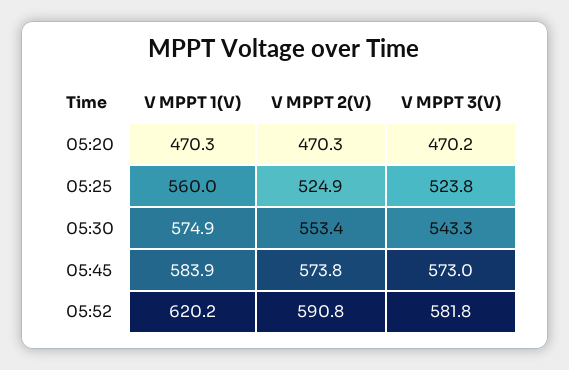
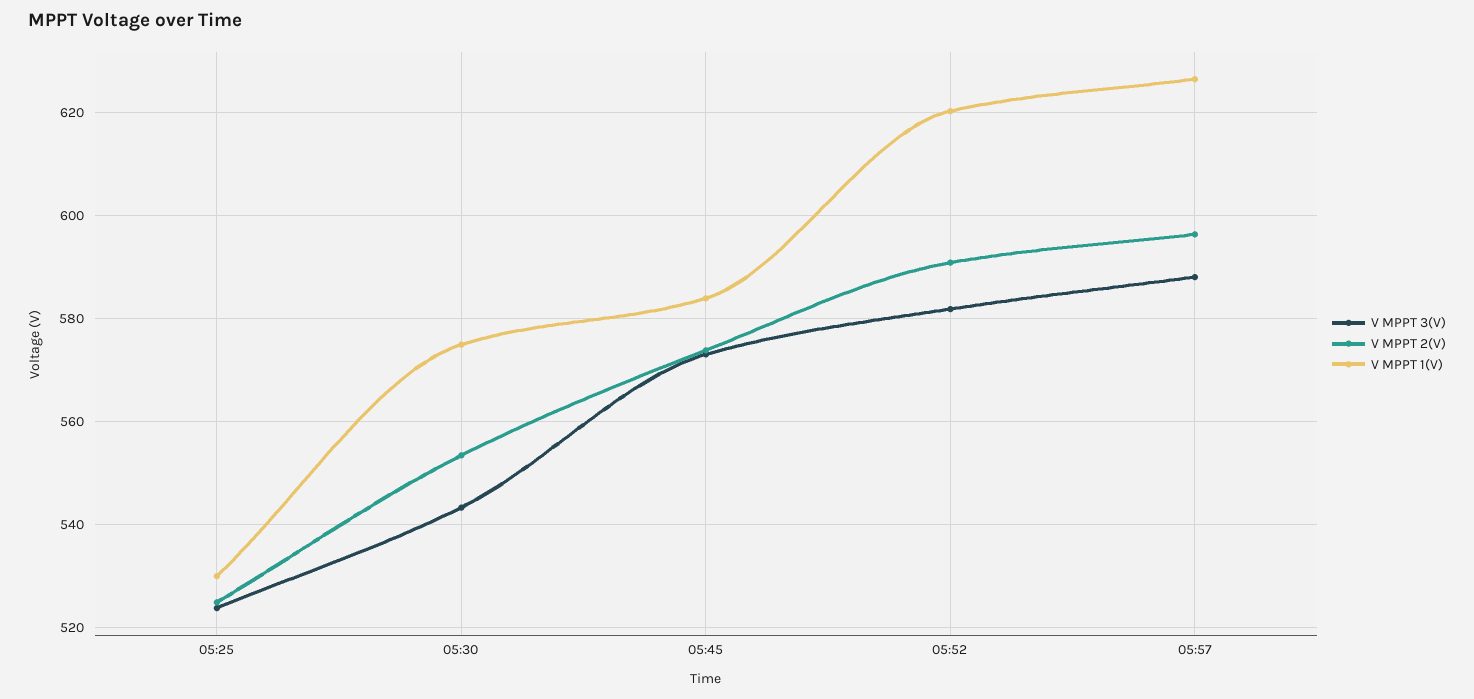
V MPPT 1(V), 05:20: 470.3 -> none
V MPPT 2(V), 05:20: 470.3 -> none
V MPPT 3(V), 05:20: 470.2 -> none
V MPPT 1(V), 05:25: 560 -> 530
V MPPT 3(V), 05:57: none -> 588
V MPPT 2(V), 05:57: none -> 596
V MPPT 1(V), 05:57: none -> 626

